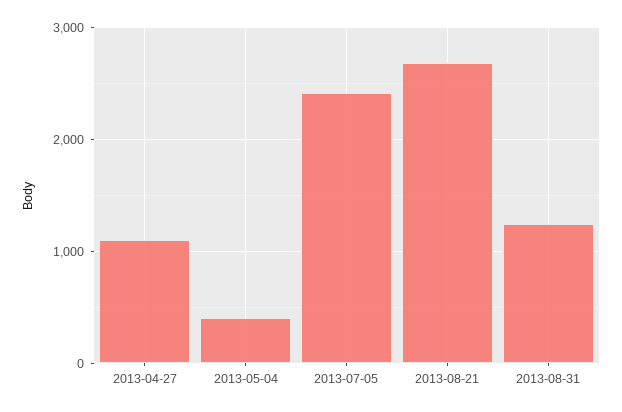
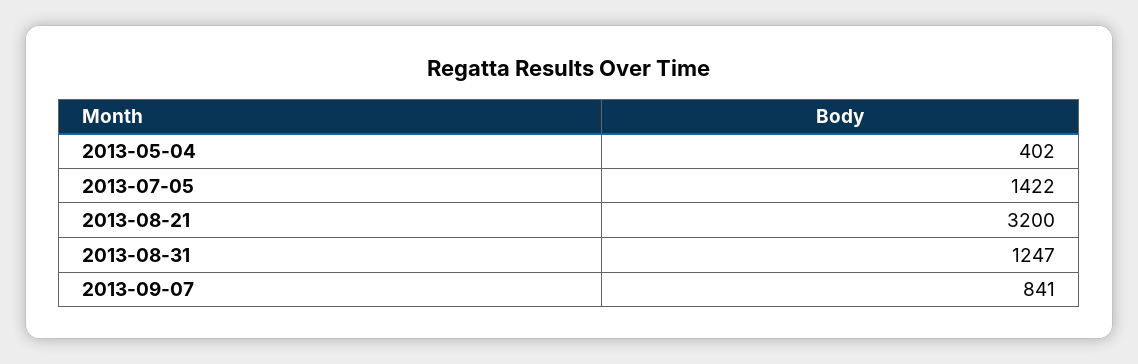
2013-04-27: 1100 -> none
2013-07-05: 2400 -> 1422
2013-08-21: 2700 -> 3200
2013-09-07: none -> 841

